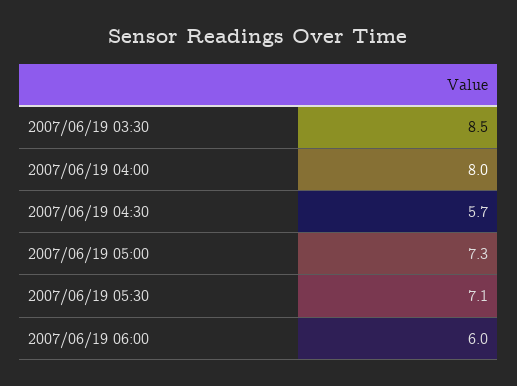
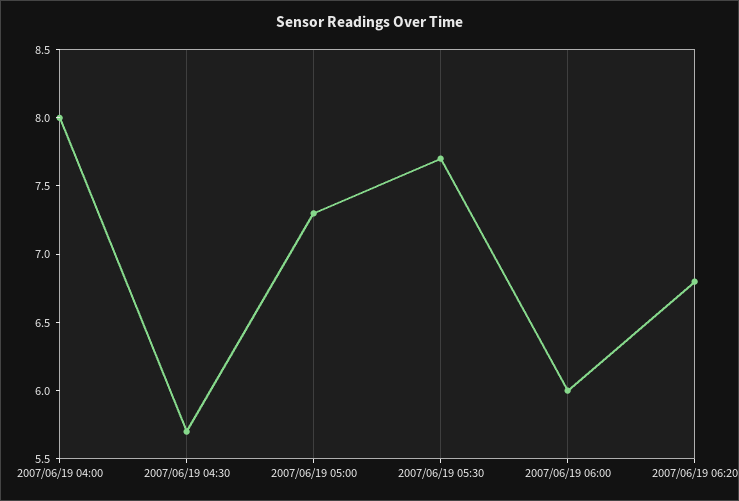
2007/06/19 03:30: 8.5 -> none
2007/06/19 05:30: 7.1 -> 7.7
2007/06/19 06:20: none -> 6.8

